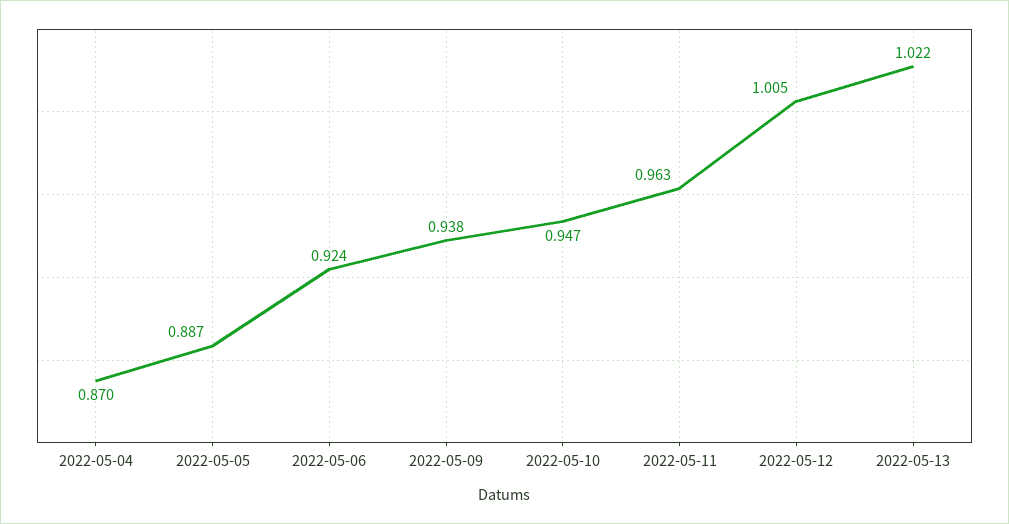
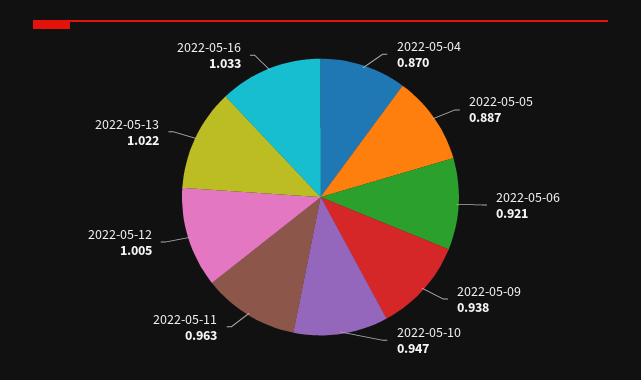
2022-05-06: 0.924 -> 0.921
2022-05-16: none -> 1.033

